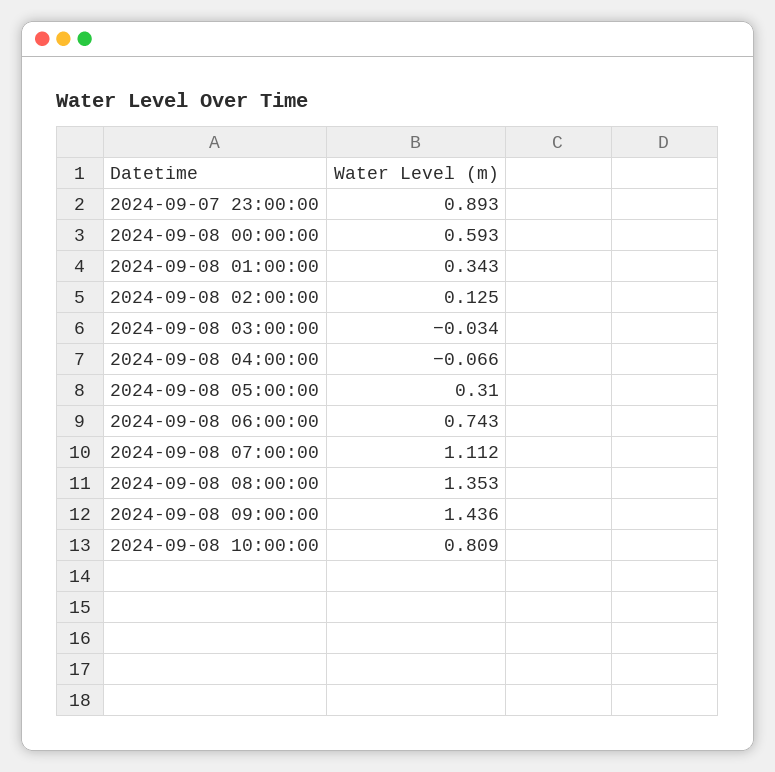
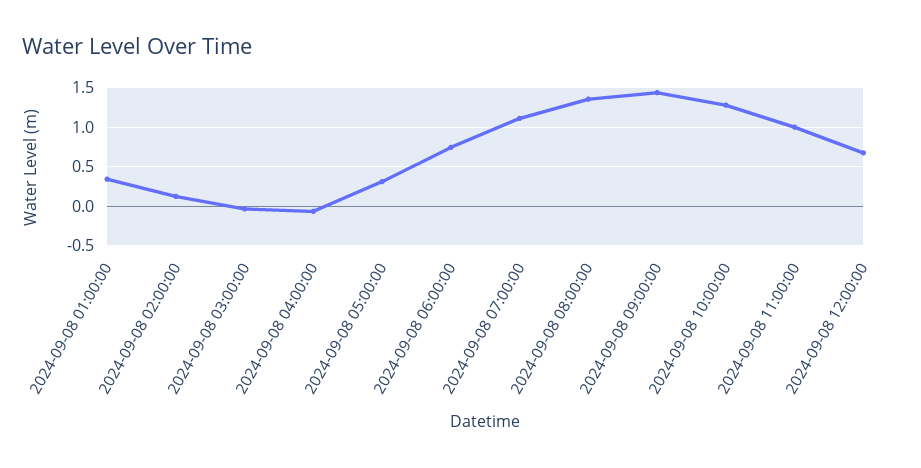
2024-09-07 23:00:00: 0.893 -> none
2024-09-08 00:00:00: 0.593 -> none
2024-09-08 10:00:00: 0.809 -> 1.3
2024-09-08 11:00:00: none -> 1
2024-09-08 12:00:00: none -> 0.7

